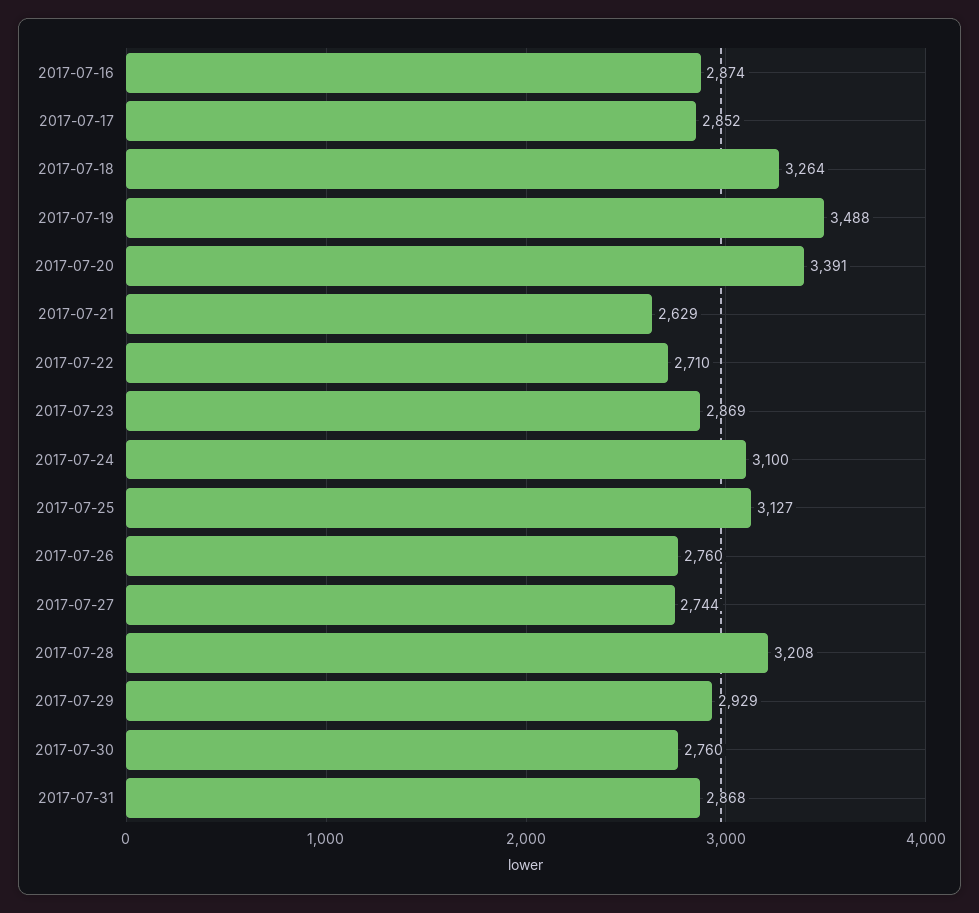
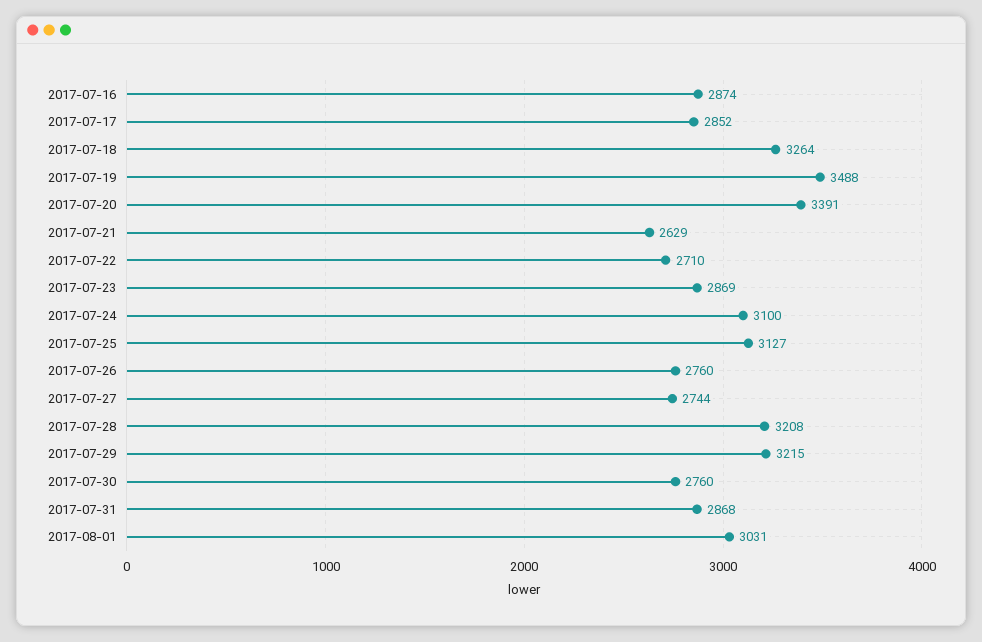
2017-07-29: 2929 -> 3215
2017-08-01: none -> 3031

